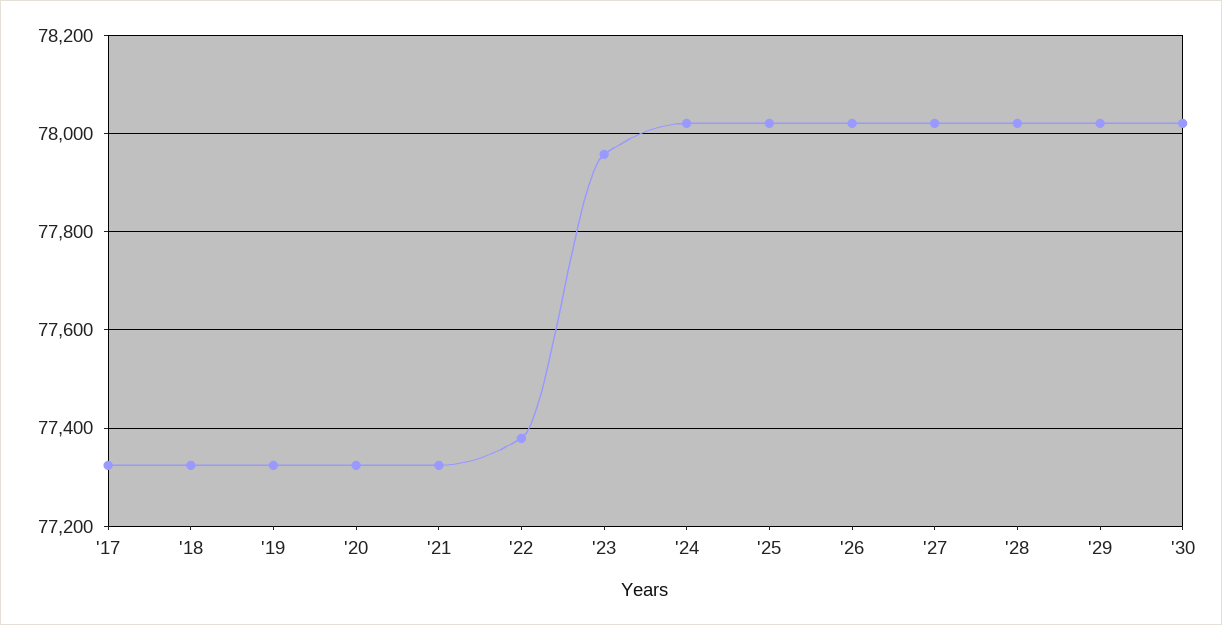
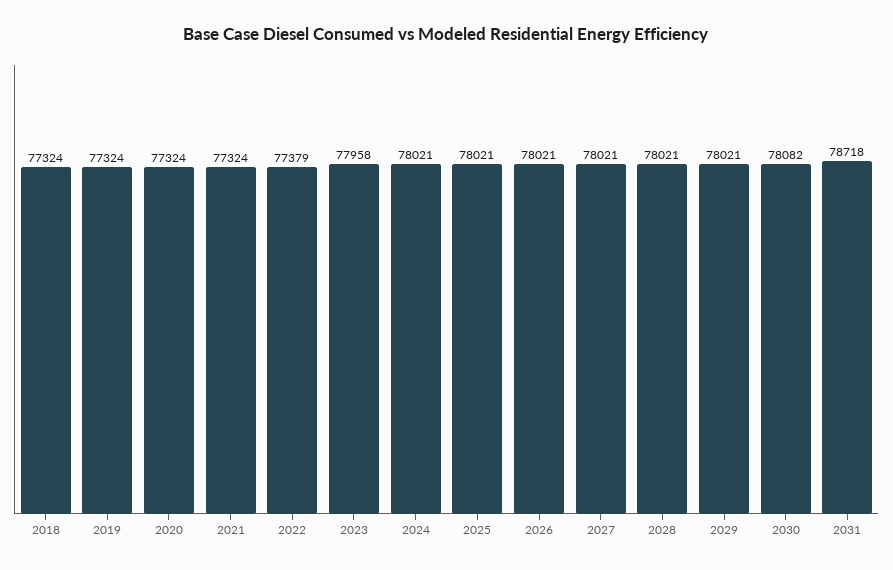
'17: 77320 -> none
'30: 78020 -> 78082
2031: none -> 78718

